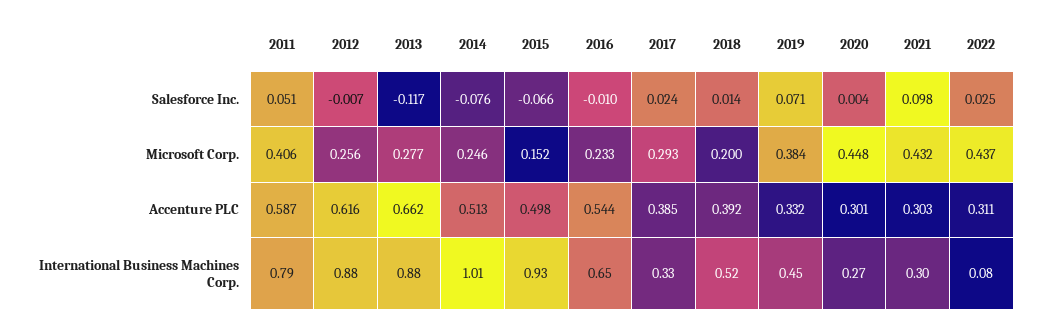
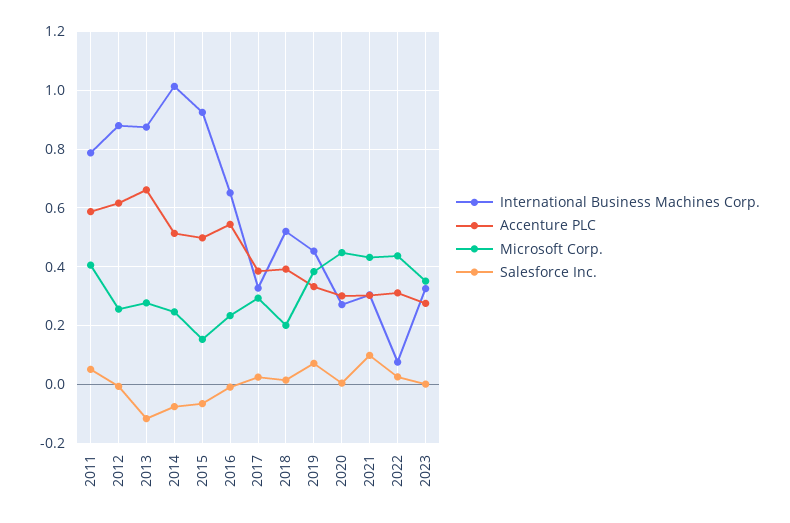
International Business Machines Corp., 2023: none -> 0.325
Accenture PLC, 2023: none -> 0.275
Microsoft Corp., 2023: none -> 0.35
Salesforce Inc., 2023: none -> 0

